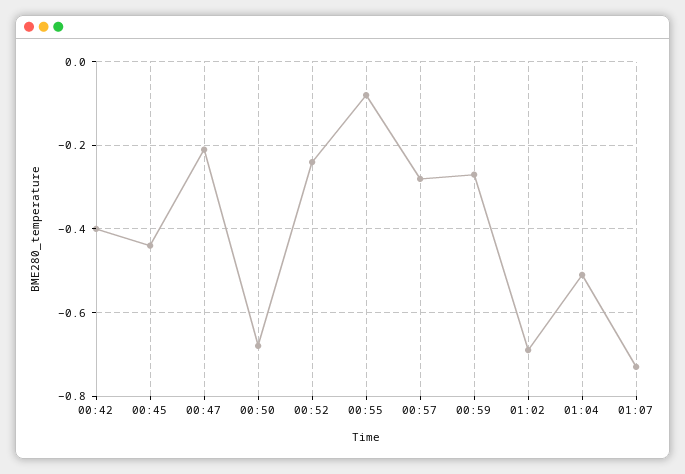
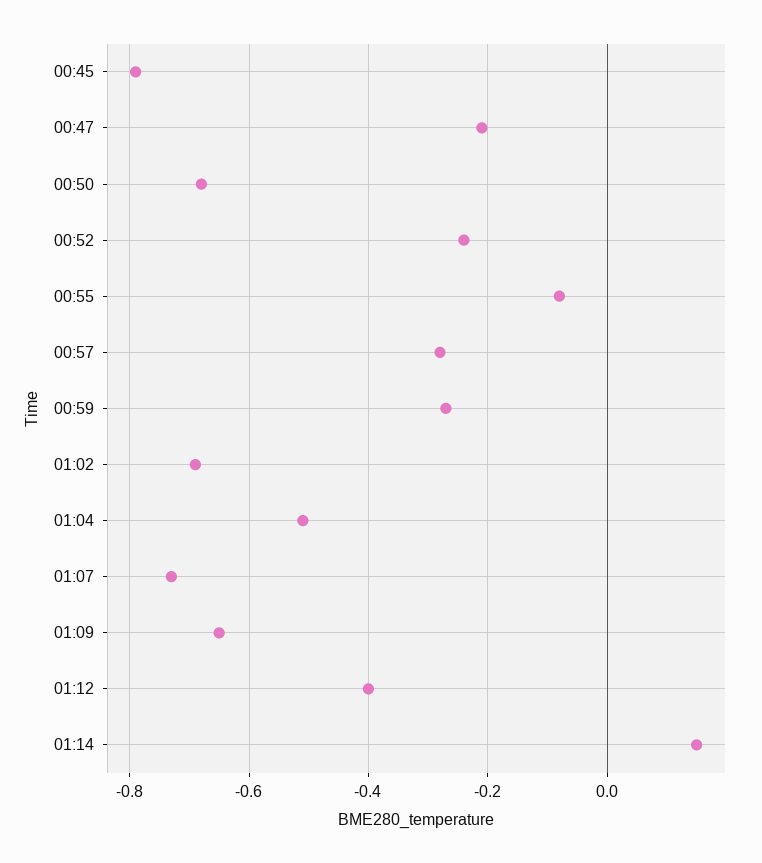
00:42: -0.4 -> none
00:45: -0.45 -> -0.8
01:09: none -> -0.65
01:12: none -> -0.4
01:14: none -> 0.15

